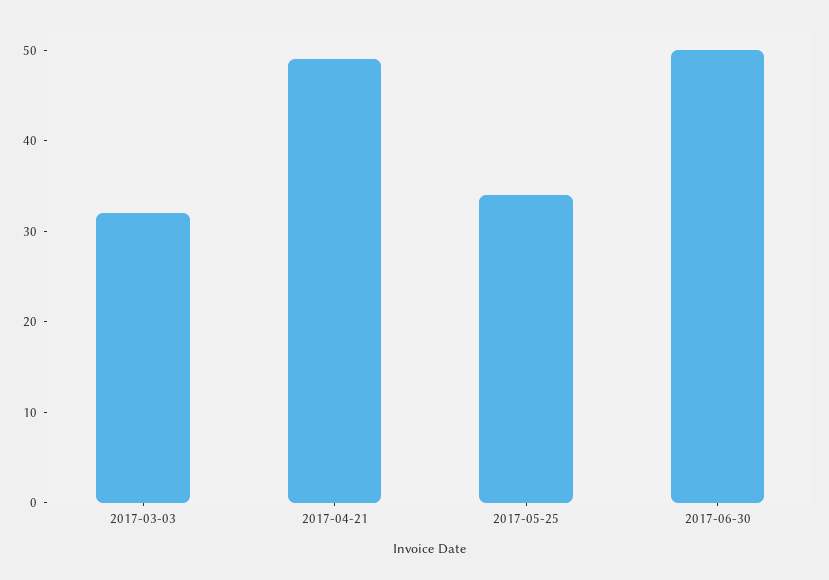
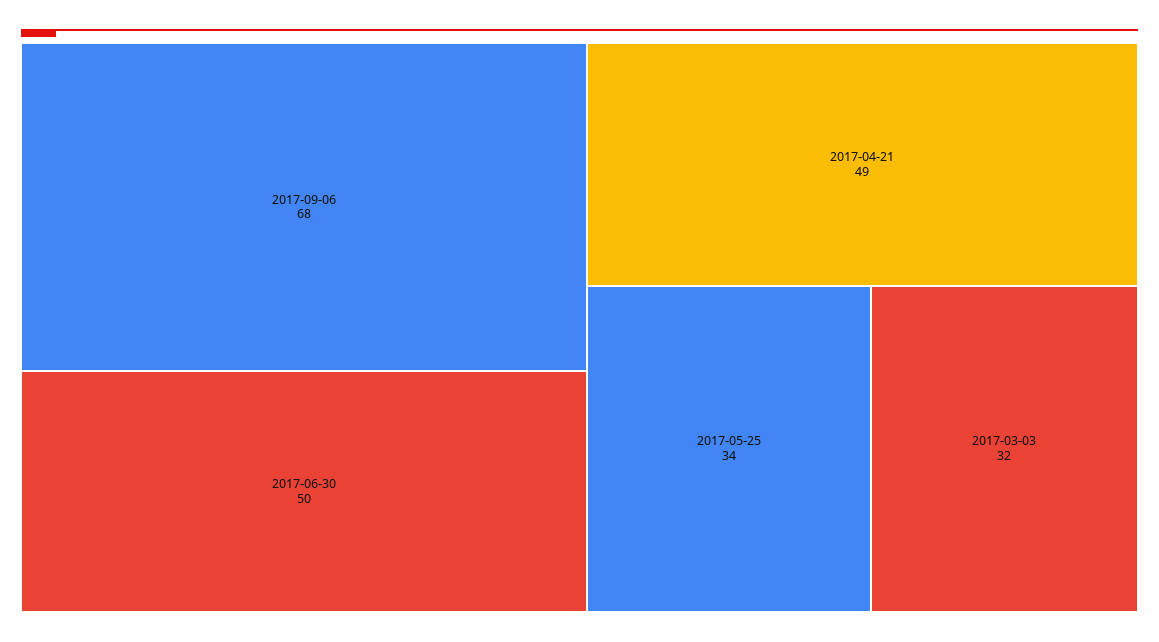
2017-09-06: none -> 68

